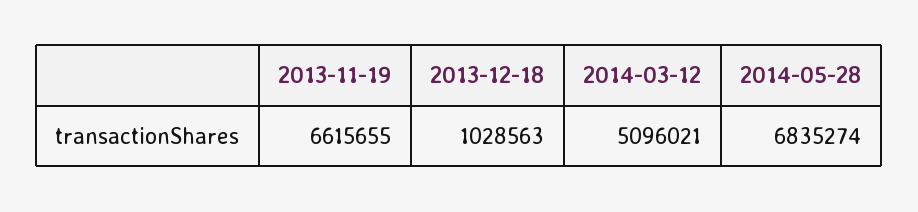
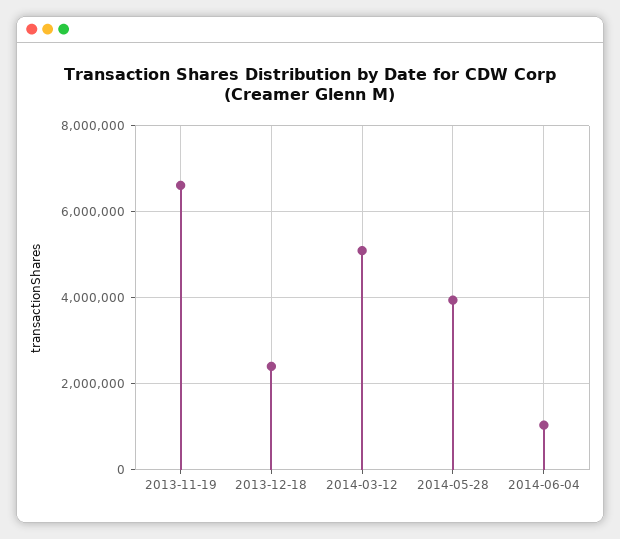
2013-12-18: 1028563 -> 2400000
2014-05-28: 6835274 -> 4000000
2014-06-04: none -> 1000000

